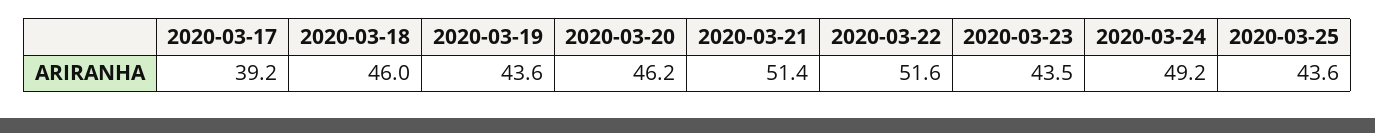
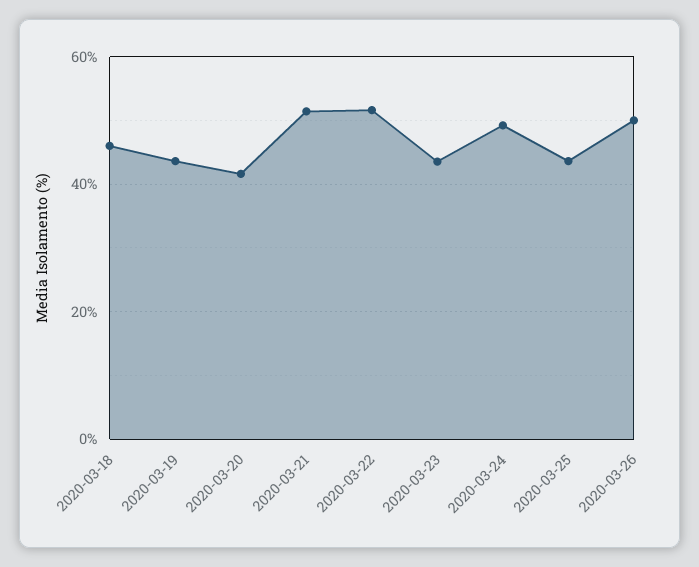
2020-03-17: 39.2 -> none
2020-03-20: 46.2 -> 42
2020-03-26: none -> 50

